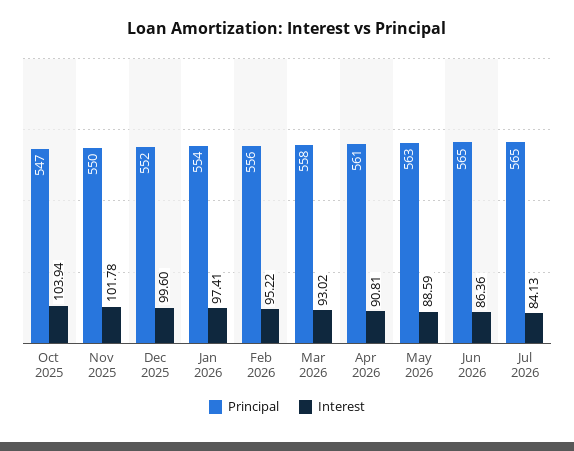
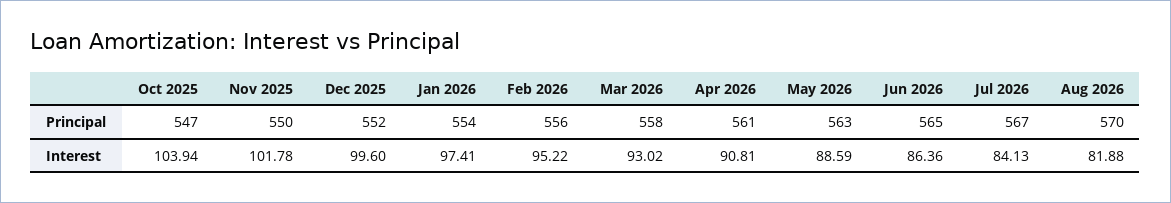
Principal, Jul 2026: 565 -> 567
Principal, Aug 2026: none -> 570
Interest, Aug 2026: none -> 81.88

